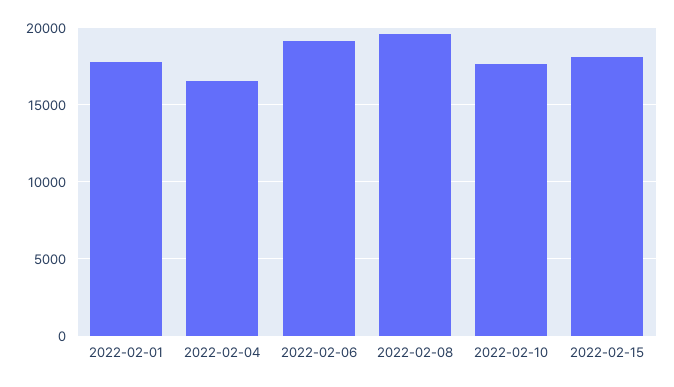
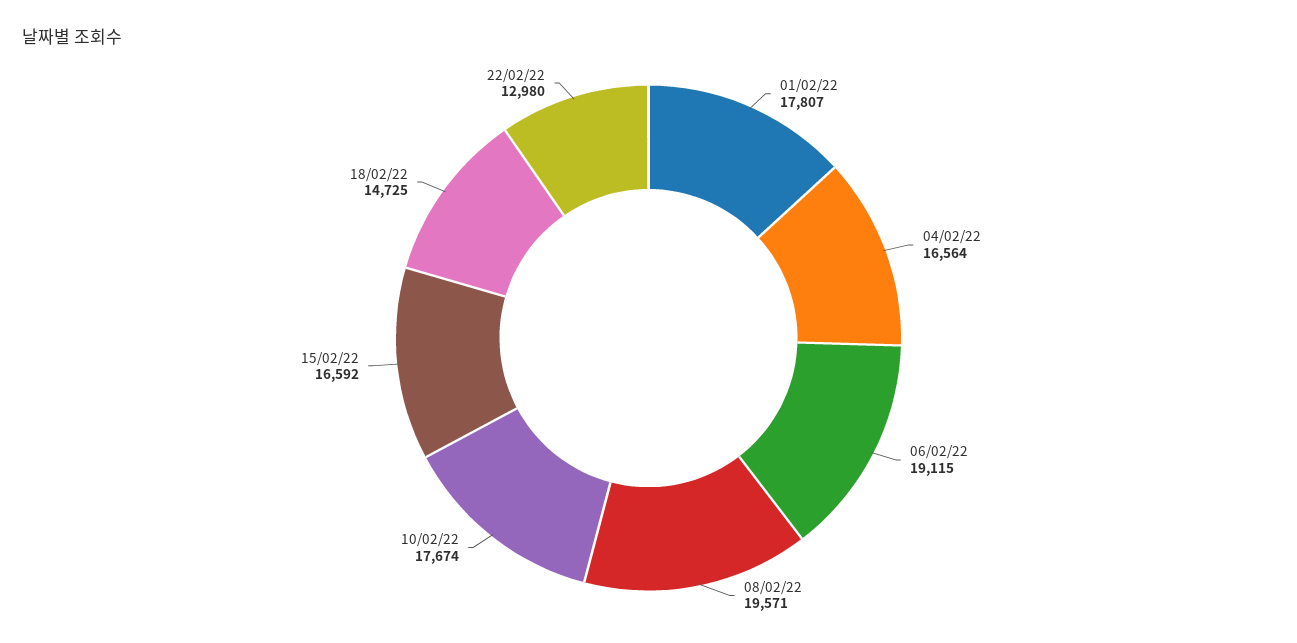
2022-02-15: 18000 -> 16592
18/02/22: none -> 14725
22/02/22: none -> 12980

